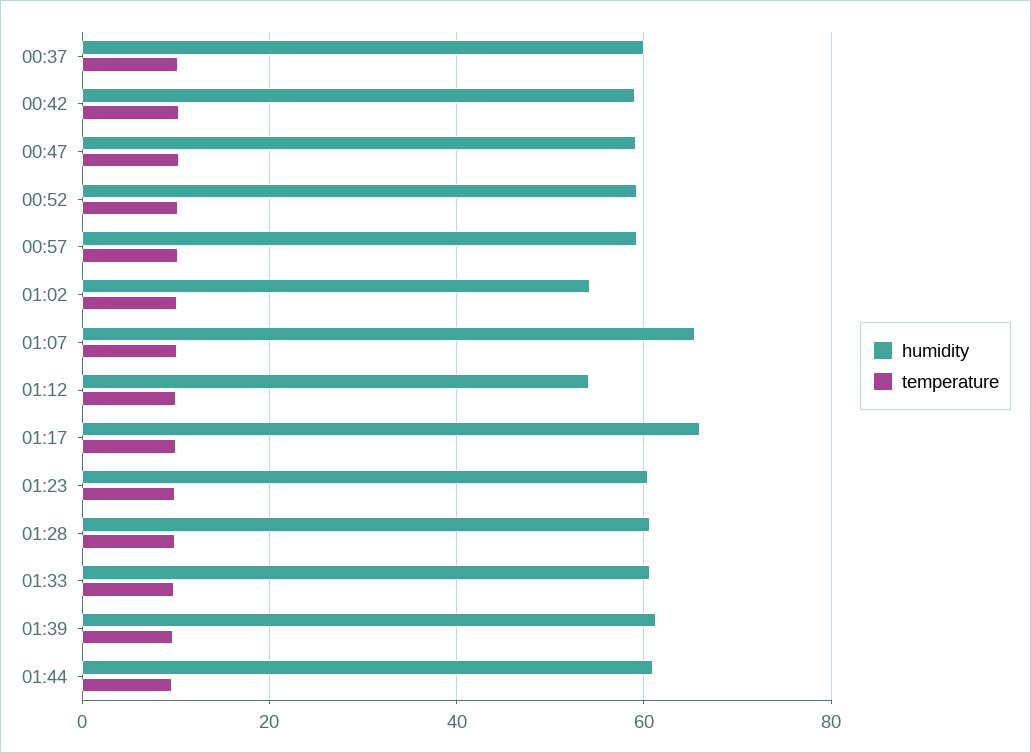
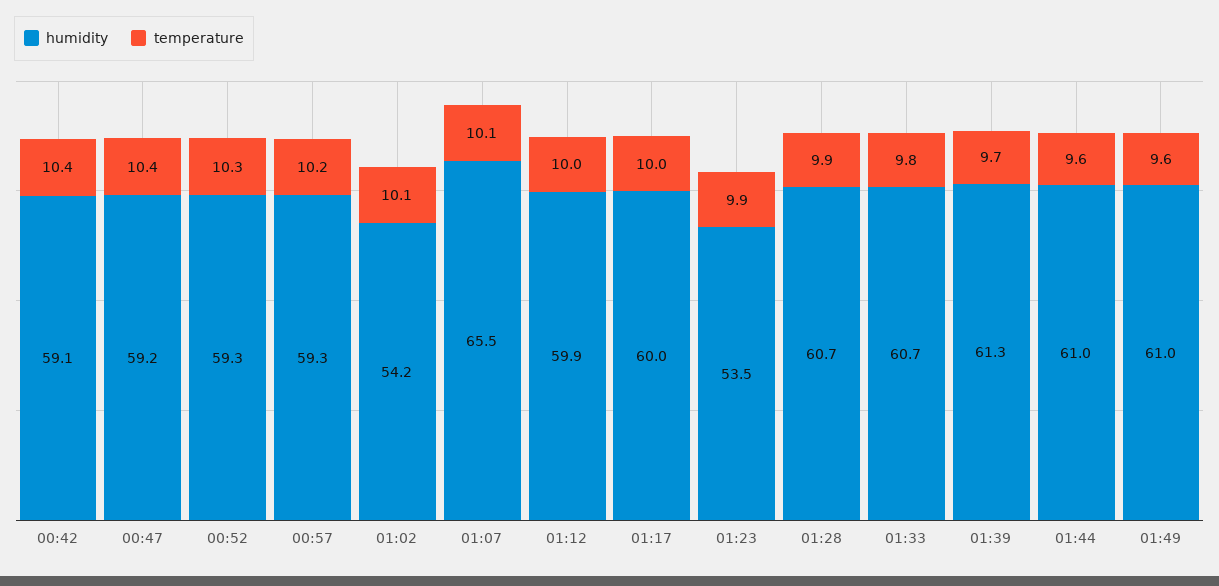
humidity, 00:37: 60 -> none
temperature, 00:37: 10 -> none
humidity, 01:12: 54 -> 59.9
humidity, 01:17: 66 -> 60
humidity, 01:23: 60 -> 53.5
humidity, 01:49: none -> 61
temperature, 01:49: none -> 9.6

